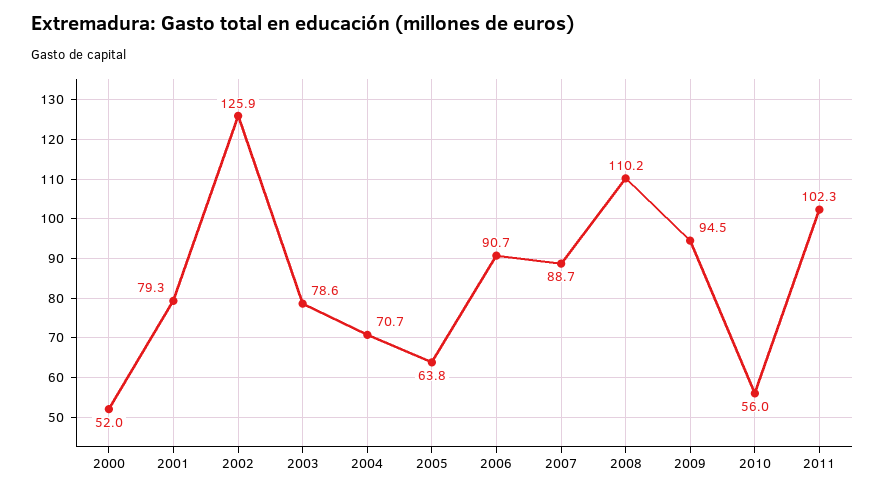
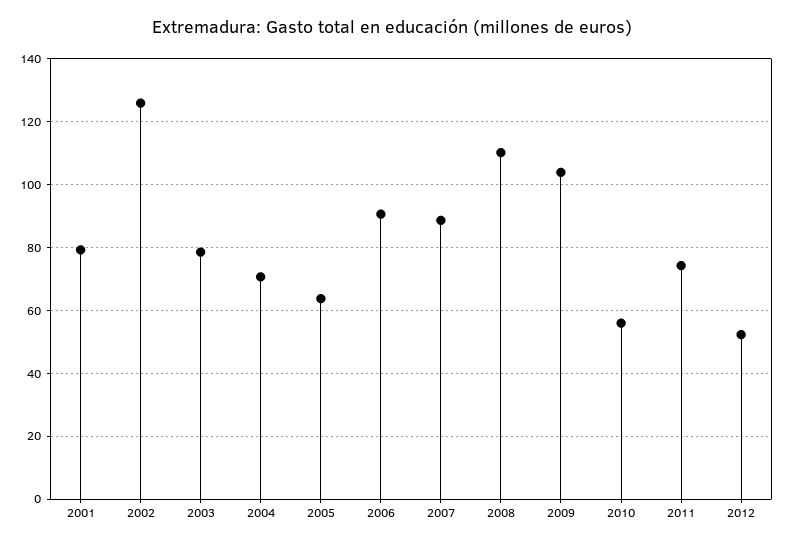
2000: 52 -> none
2009: 94.5 -> 104
2011: 102.3 -> 74
2012: none -> 52

